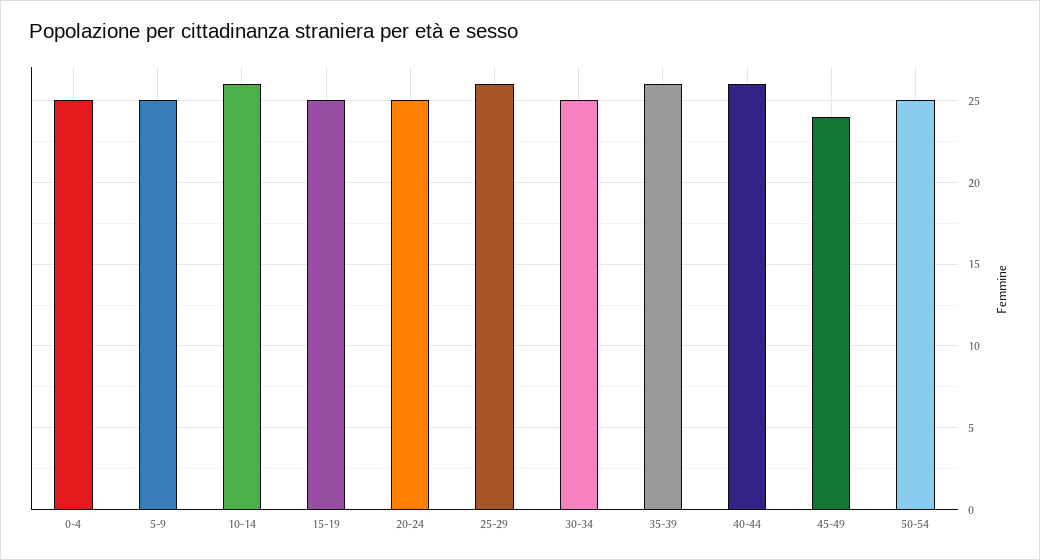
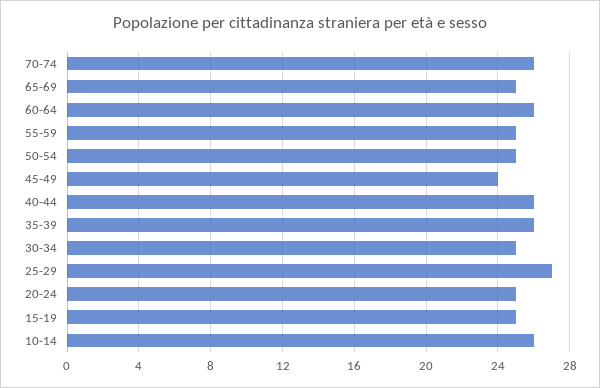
0-4: 25 -> none
5-9: 25 -> none
25-29: 26 -> 27
70-74: none -> 26
65-69: none -> 25
60-64: none -> 26
55-59: none -> 25

